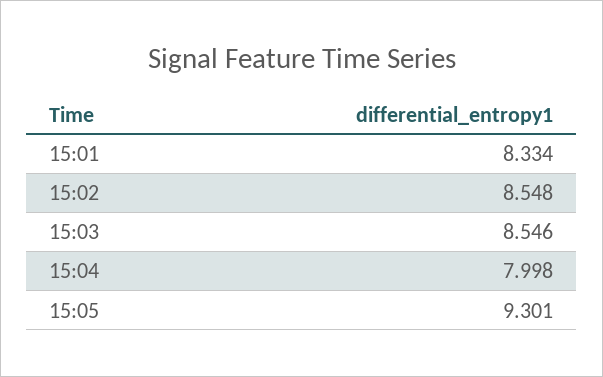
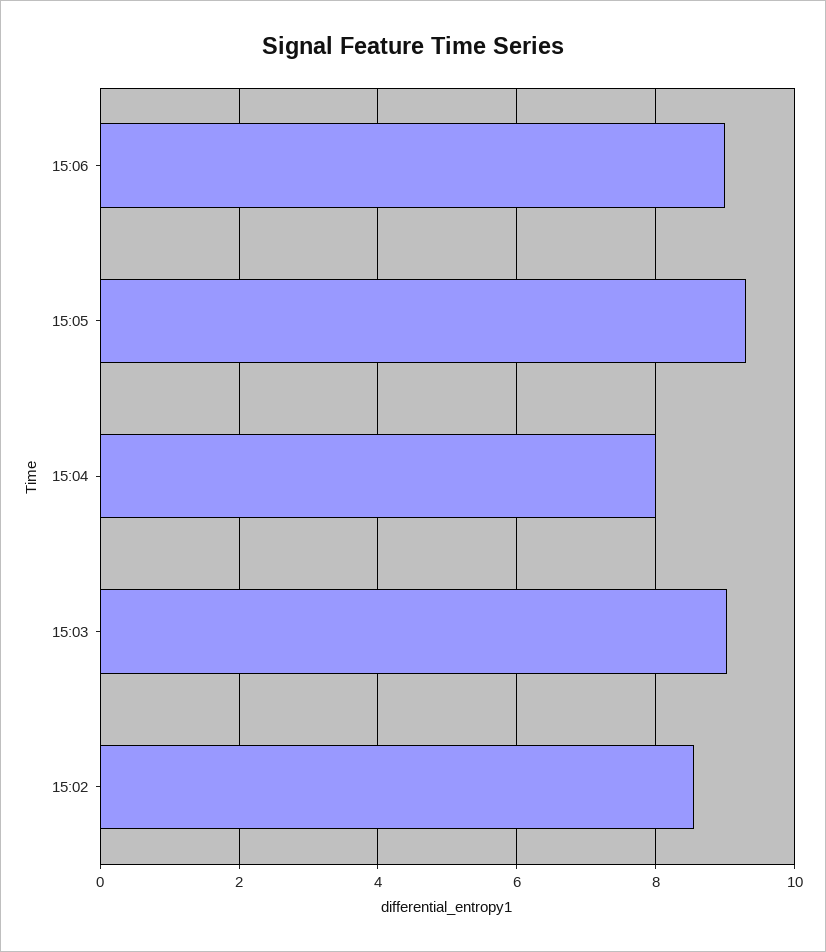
15:01: 8.334 -> none
15:03: 8.546 -> 9
15:06: none -> 9

